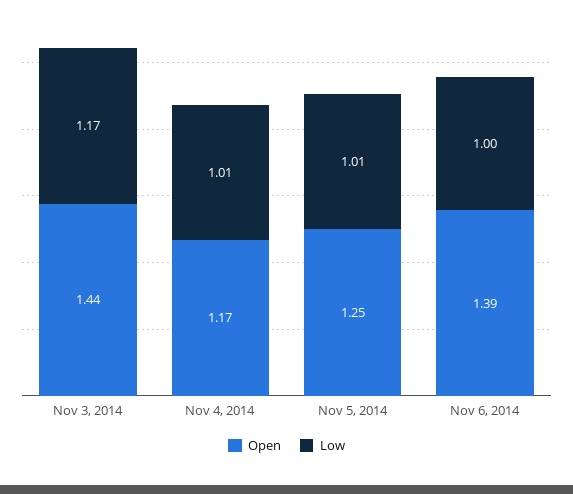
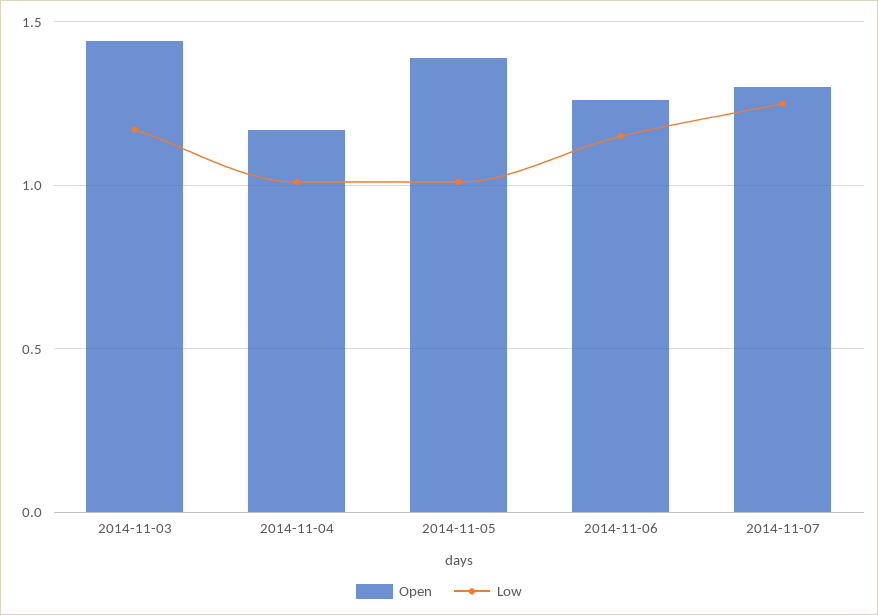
Open, Nov 5, 2014: 1.25 -> 1.4
Open, Nov 6, 2014: 1.39 -> 1.25
Low, Nov 6, 2014: 1 -> 1.15
Open, 2014-11-07: none -> 1.3
Low, 2014-11-07: none -> 1.25

